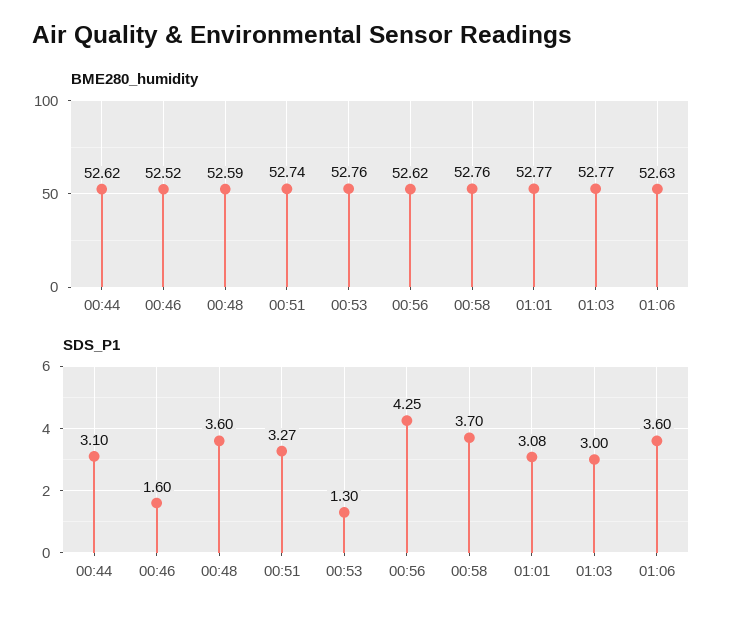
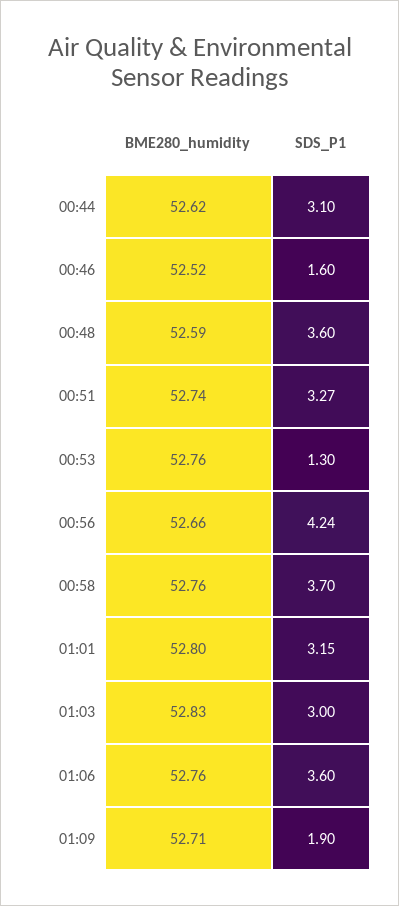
BME280_humidity, 00:56: 52.62 -> 52.66
BME280_humidity, 01:01: 52.77 -> 52.8
BME280_humidity, 01:03: 52.77 -> 52.83
BME280_humidity, 01:06: 52.63 -> 52.76
SDS_P1, 00:56: 4.25 -> 4.24
SDS_P1, 01:01: 3.08 -> 3.15
BME280_humidity, 01:09: none -> 52.71
SDS_P1, 01:09: none -> 1.9

